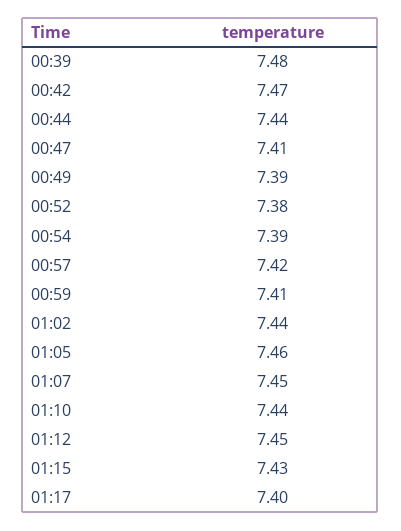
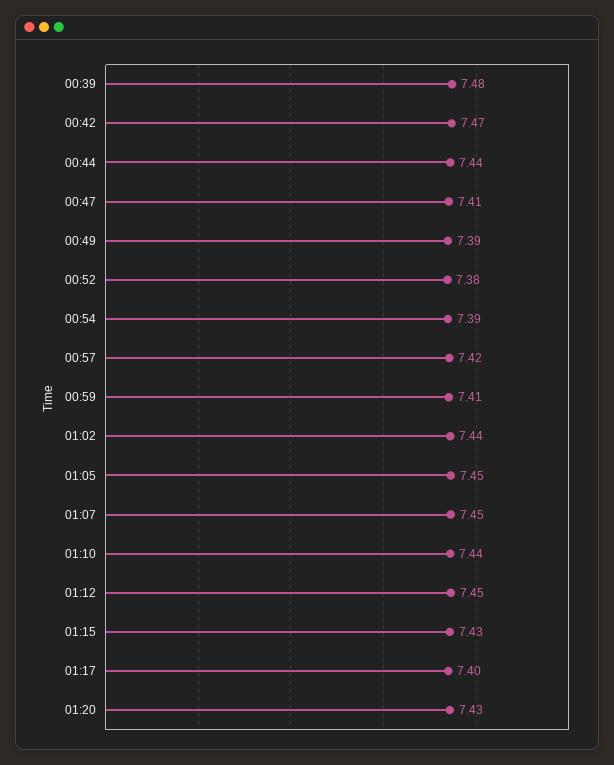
01:05: 7.46 -> 7.45
01:20: none -> 7.43

